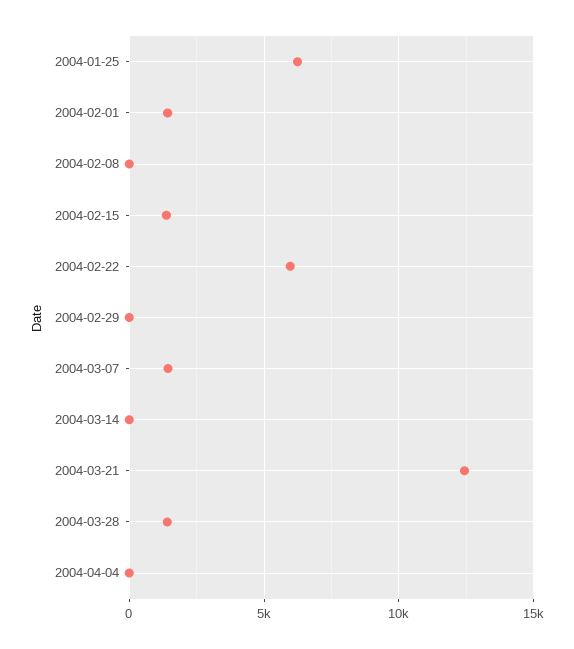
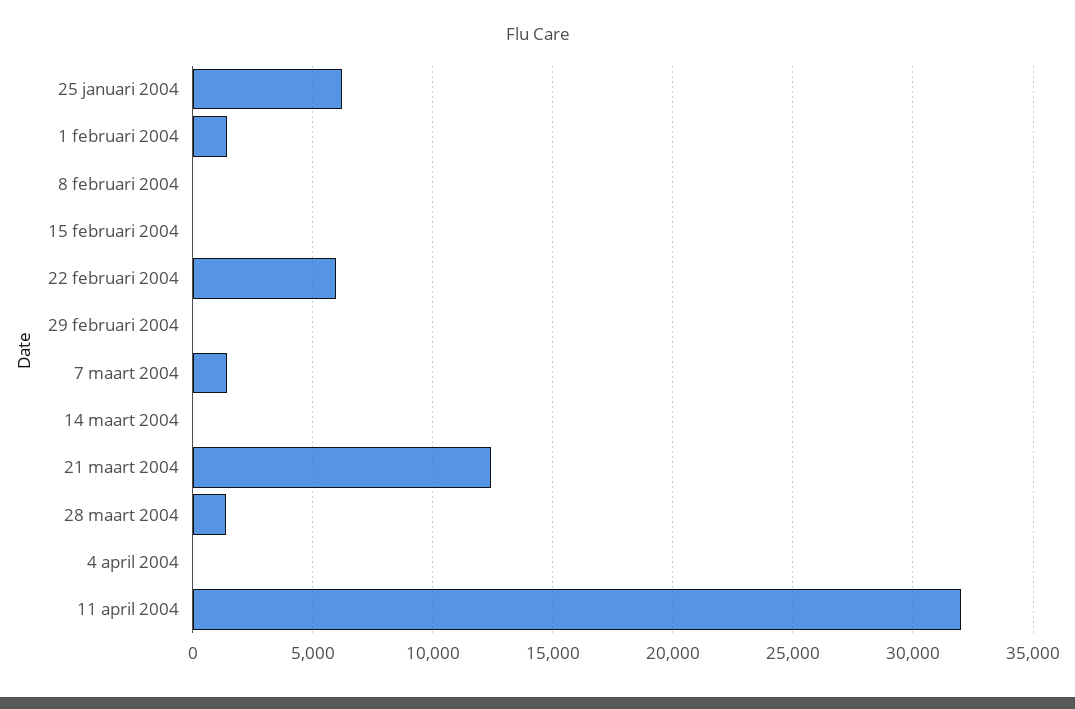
2004-02-15: 1500 -> 0
11 april 2004: none -> 32000

